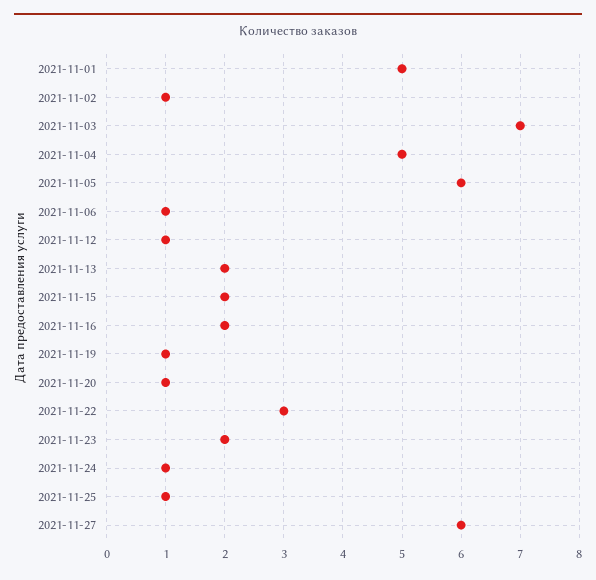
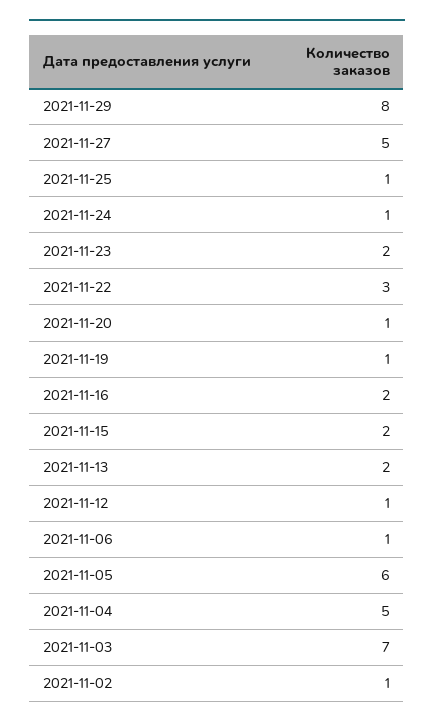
2021-11-01: 5 -> none
2021-11-27: 6 -> 5
2021-11-29: none -> 8

